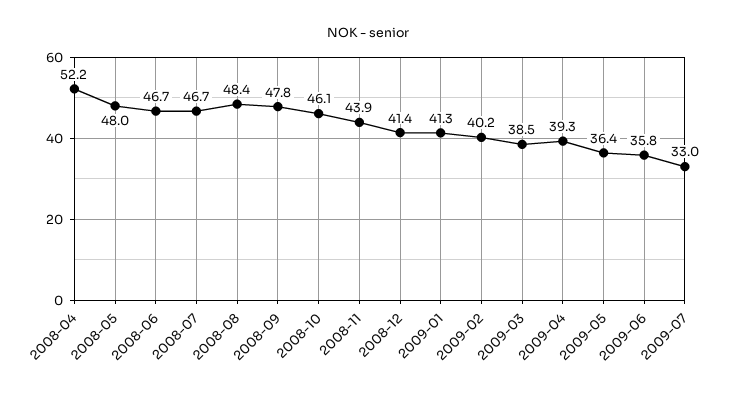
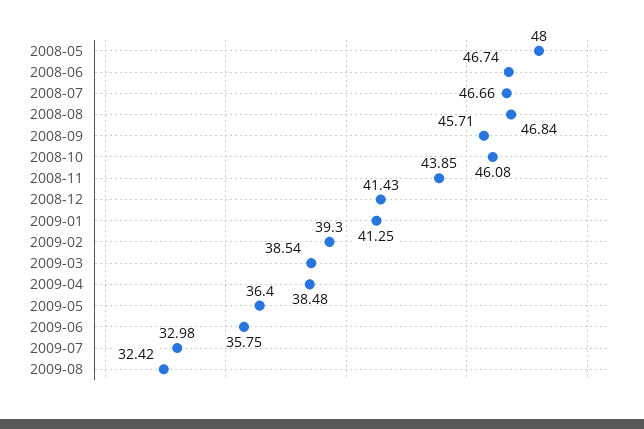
2008-04: 52.2 -> none
2008-08: 48.4 -> 46.84
2008-09: 47.8 -> 45.71
2009-02: 40.2 -> 39.3
2009-04: 39.3 -> 38.48
2009-08: none -> 32.42

